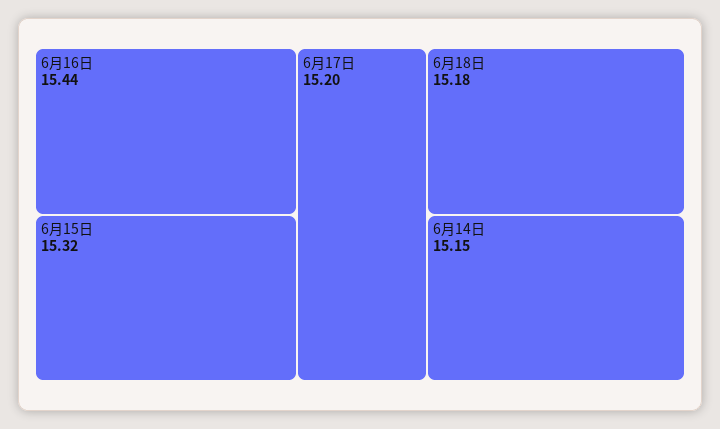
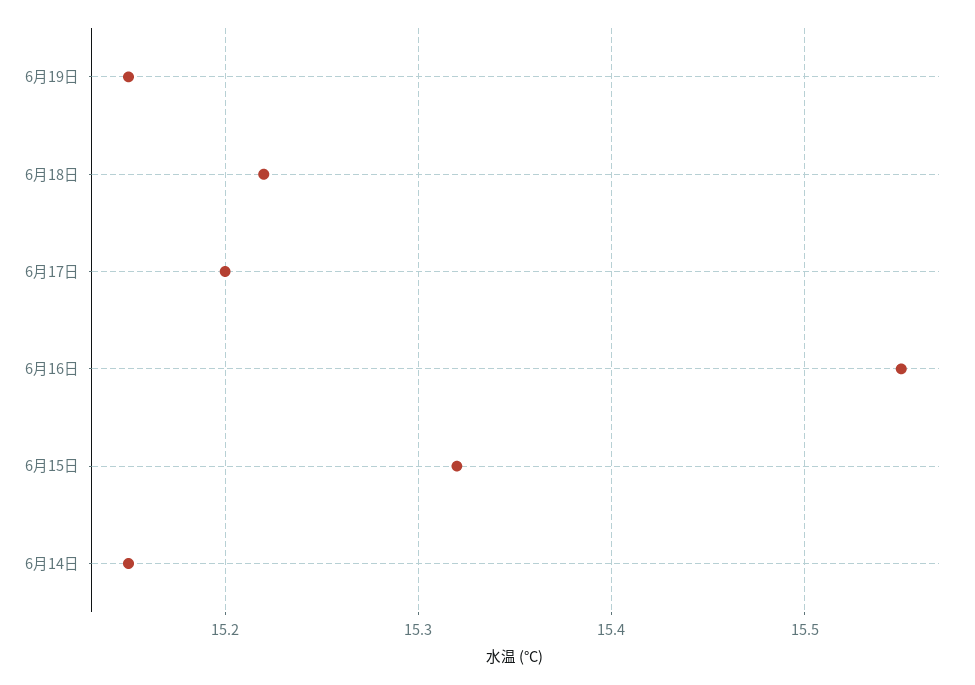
6月16日: 15.44 -> 15.55
6月18日: 15.18 -> 15.22
6月19日: none -> 15.15

